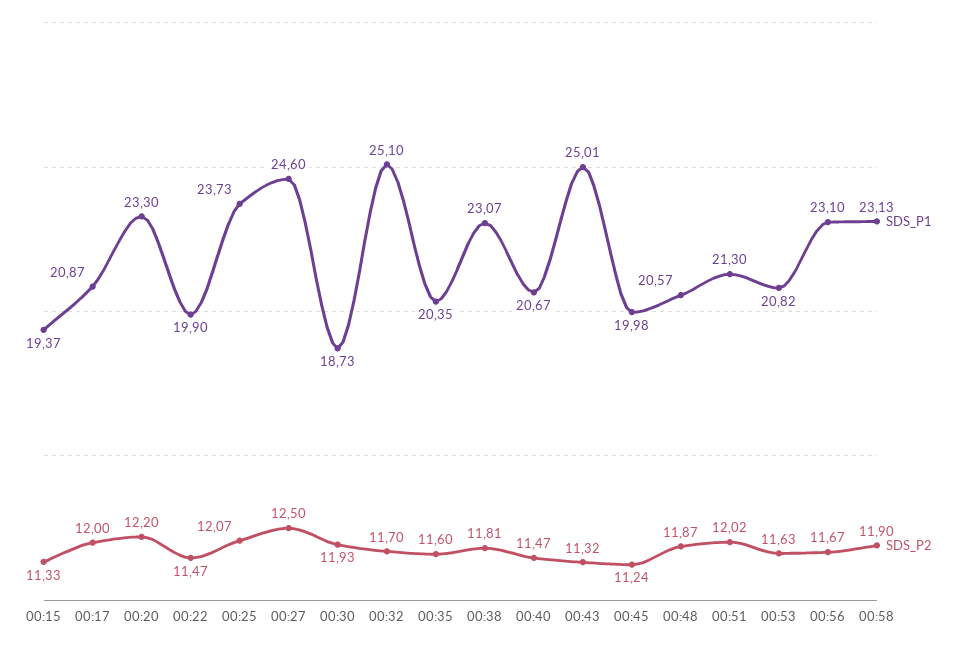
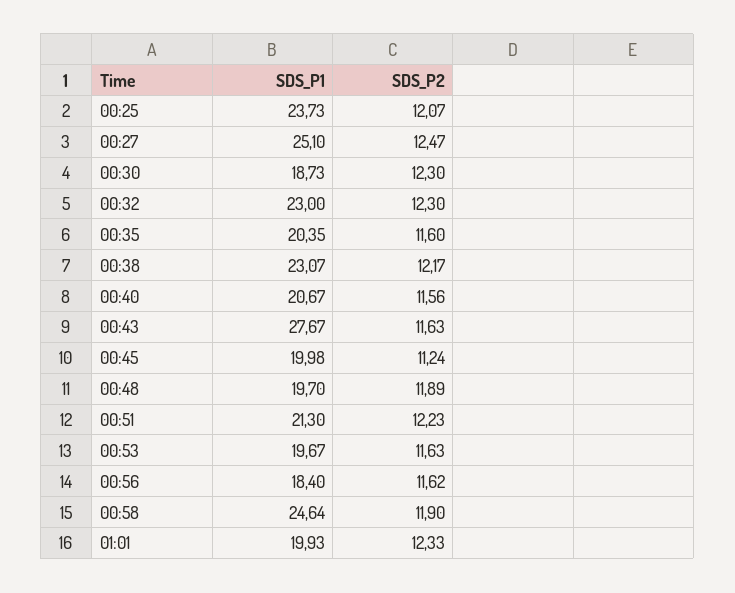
SDS_P1, 00:15: 19.37 -> none
SDS_P2, 00:15: 11.33 -> none
SDS_P1, 00:17: 20.87 -> none
SDS_P2, 00:17: 12 -> none
SDS_P1, 00:20: 23.3 -> none
SDS_P2, 00:20: 12.2 -> none
SDS_P1, 00:22: 19.9 -> none
SDS_P2, 00:22: 11.47 -> none
SDS_P1, 00:27: 24.6 -> 25.1
SDS_P2, 00:27: 12.5 -> 12.47
SDS_P2, 00:30: 11.93 -> 12.3
SDS_P1, 00:32: 25.1 -> 23
SDS_P2, 00:32: 11.7 -> 12.3
SDS_P2, 00:38: 11.81 -> 12.17
SDS_P2, 00:40: 11.47 -> 11.56
SDS_P1, 00:43: 25.01 -> 27.67
SDS_P2, 00:43: 11.32 -> 11.63
SDS_P1, 00:48: 20.57 -> 19.7
SDS_P2, 00:48: 11.87 -> 11.89
SDS_P2, 00:51: 12.02 -> 12.23
SDS_P1, 00:53: 20.82 -> 19.67
SDS_P1, 00:56: 23.1 -> 18.4
SDS_P2, 00:56: 11.67 -> 11.62
SDS_P1, 00:58: 23.13 -> 24.64
SDS_P1, 01:01: none -> 19.93
SDS_P2, 01:01: none -> 12.33

